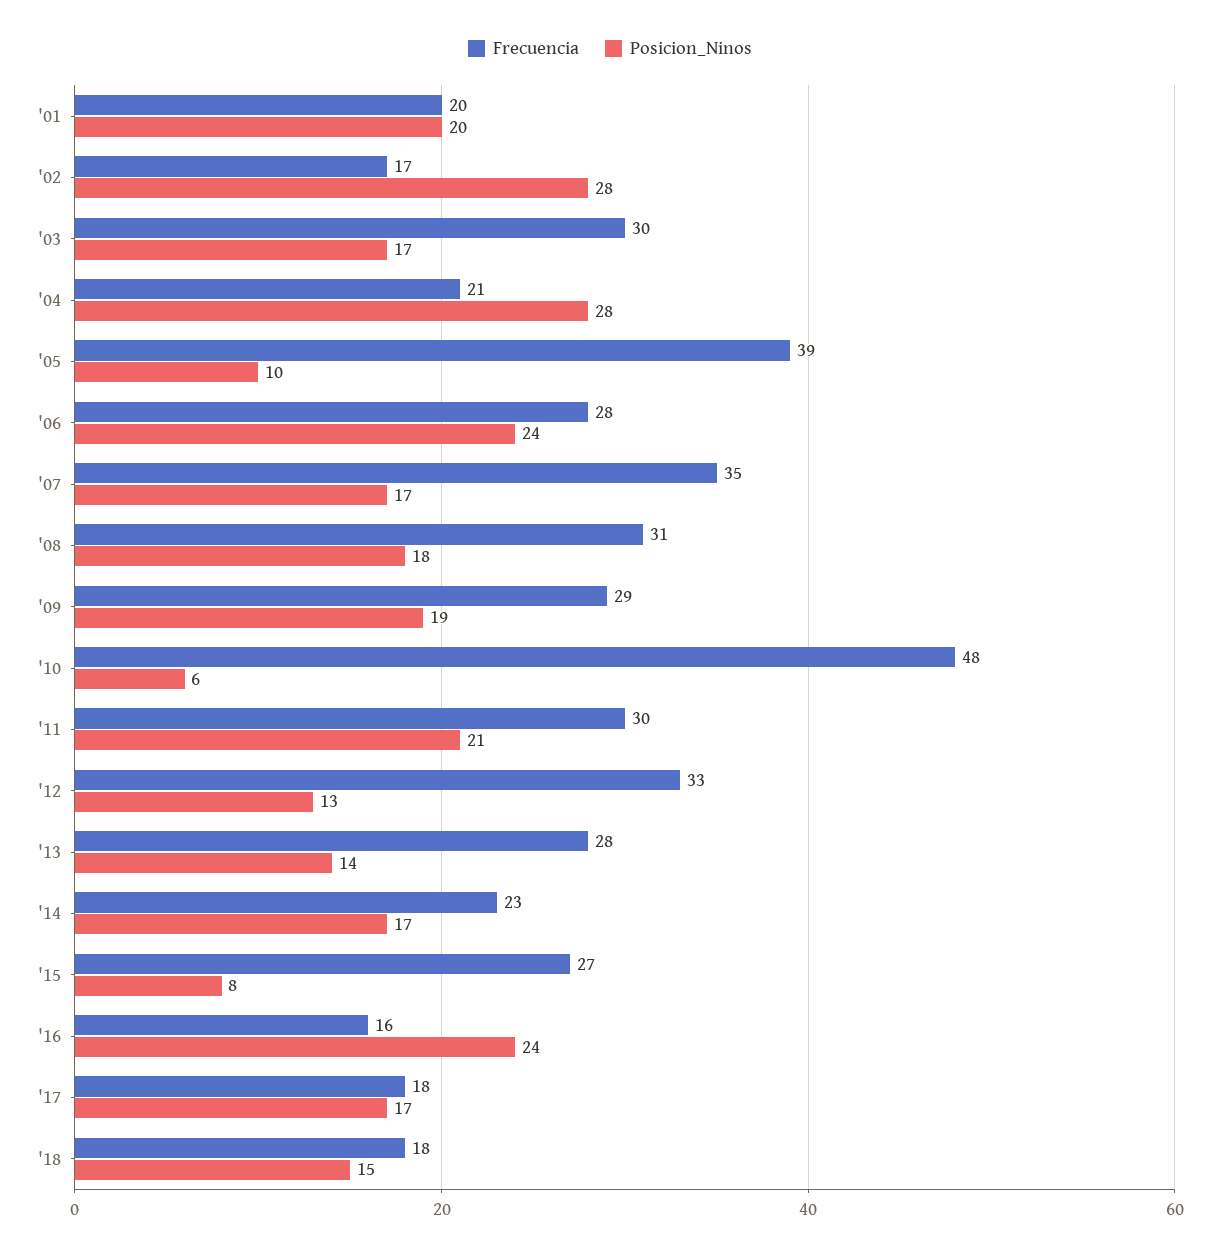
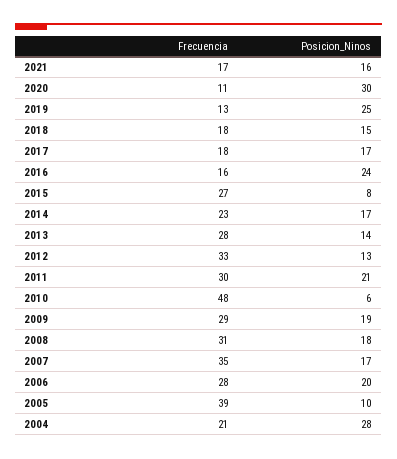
Frecuencia, '01: 20 -> none
Posicion_Ninos, '01: 20 -> none
Frecuencia, '02: 17 -> none
Posicion_Ninos, '02: 28 -> none
Frecuencia, '03: 30 -> none
Posicion_Ninos, '03: 17 -> none
Posicion_Ninos, '06: 24 -> 20
Frecuencia, 2021: none -> 17
Posicion_Ninos, 2021: none -> 16
Frecuencia, 2020: none -> 11
Posicion_Ninos, 2020: none -> 30
Frecuencia, 2019: none -> 13
Posicion_Ninos, 2019: none -> 25

